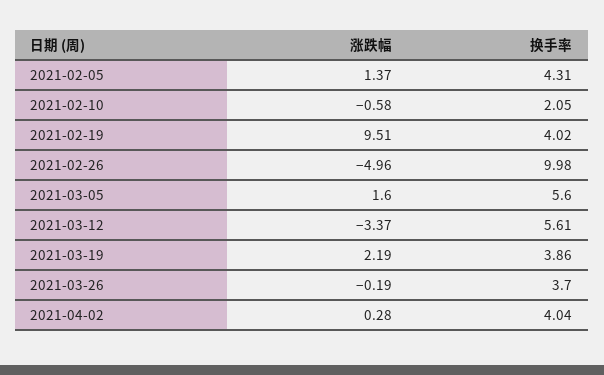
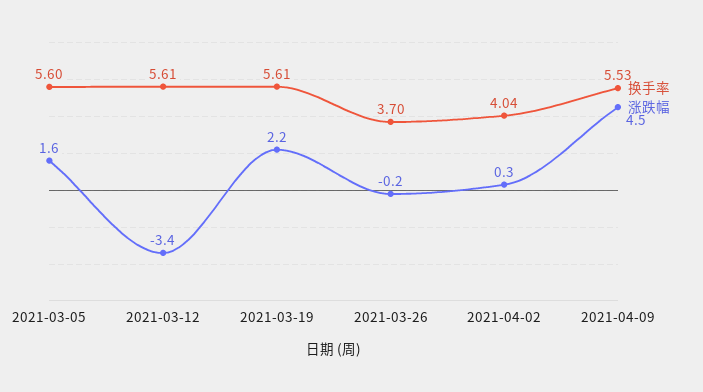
涨跌幅, 2021-02-05: 1.37 -> none
换手率, 2021-02-05: 4.31 -> none
涨跌幅, 2021-02-10: -0.58 -> none
换手率, 2021-02-10: 2.05 -> none
涨跌幅, 2021-02-19: 9.51 -> none
换手率, 2021-02-19: 4.02 -> none
涨跌幅, 2021-02-26: -4.96 -> none
换手率, 2021-02-26: 9.98 -> none
换手率, 2021-03-19: 3.86 -> 5.61
换手率, 2021-04-09: none -> 5.53
涨跌幅, 2021-04-09: none -> 4.5

